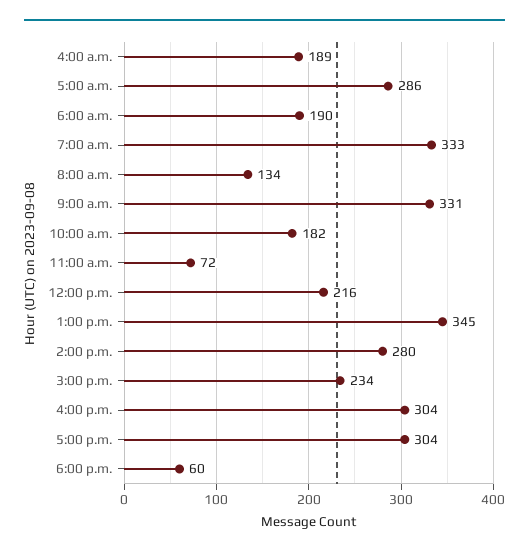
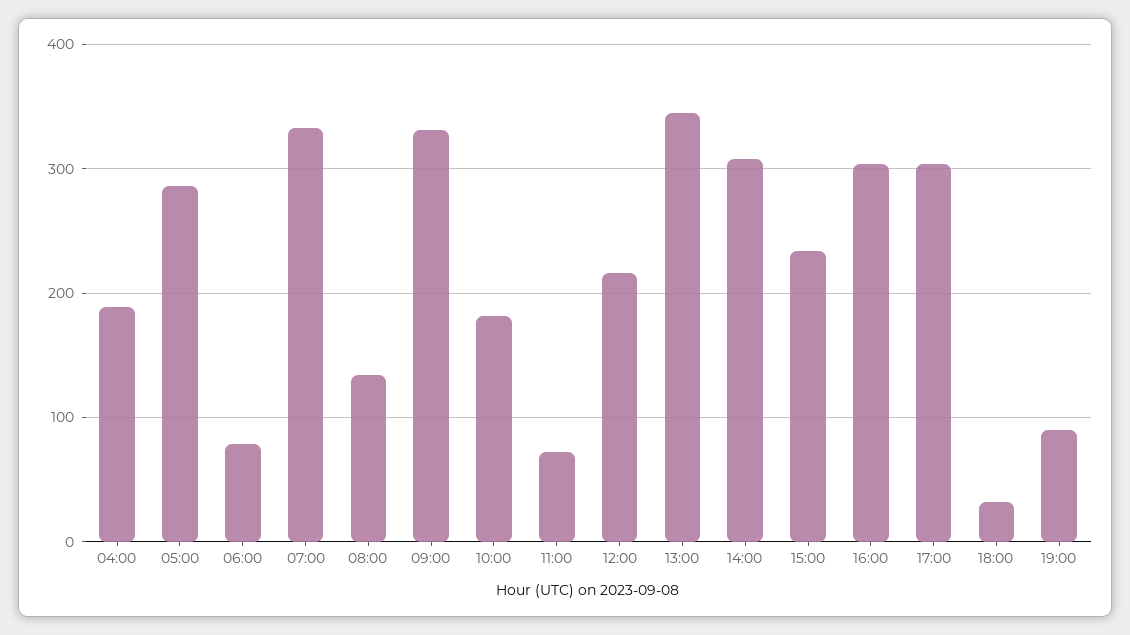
6:00 a.m.: 190 -> 80
2:00 p.m.: 280 -> 310
6:00 p.m.: 60 -> 30
19:00: none -> 90

